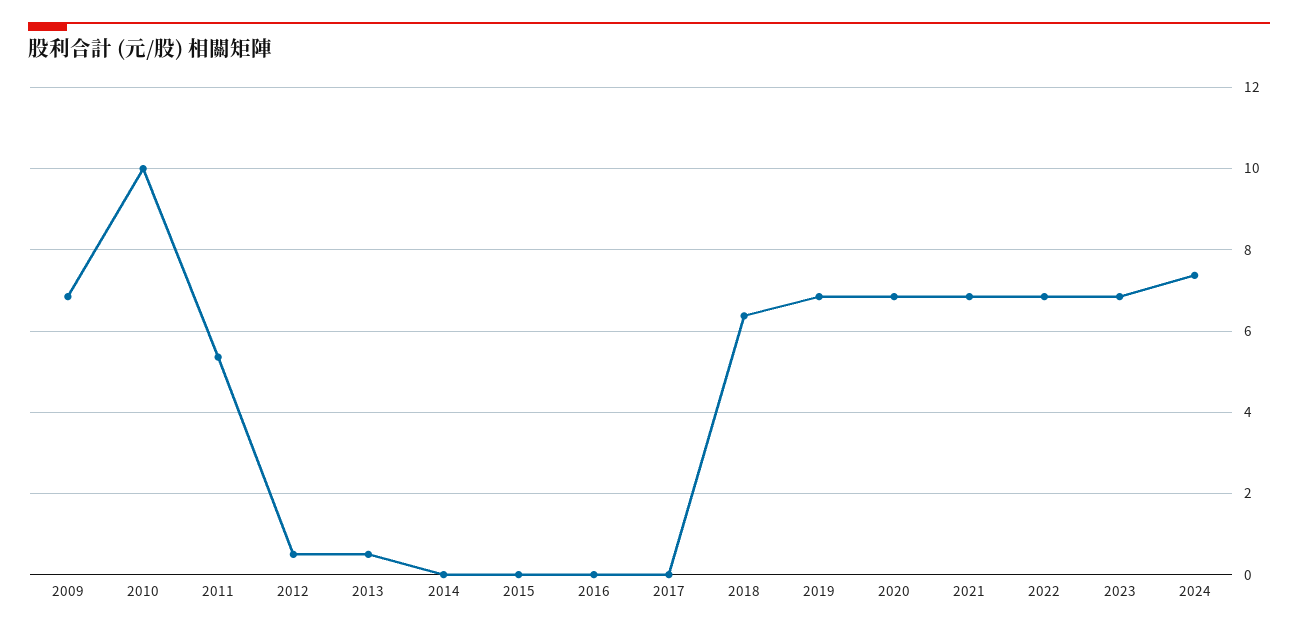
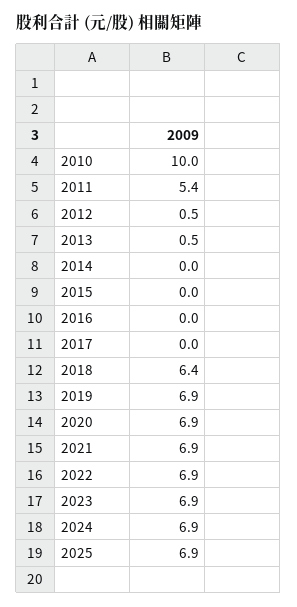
2009: 6.8 -> none
2024: 7.4 -> 6.9
2025: none -> 6.9

